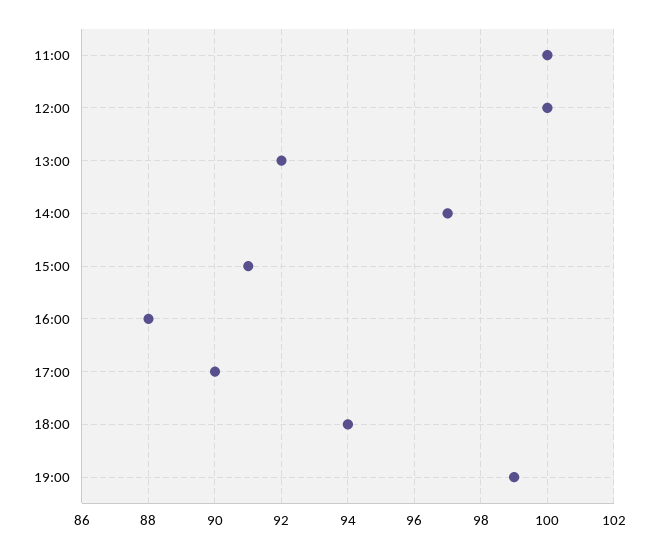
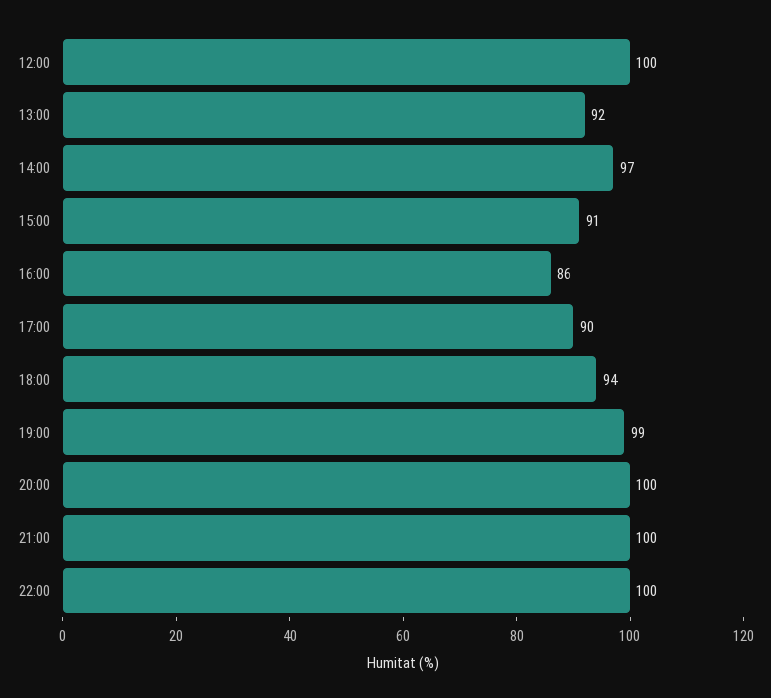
11:00: 100 -> none
16:00: 88 -> 86
20:00: none -> 100
21:00: none -> 100
22:00: none -> 100

